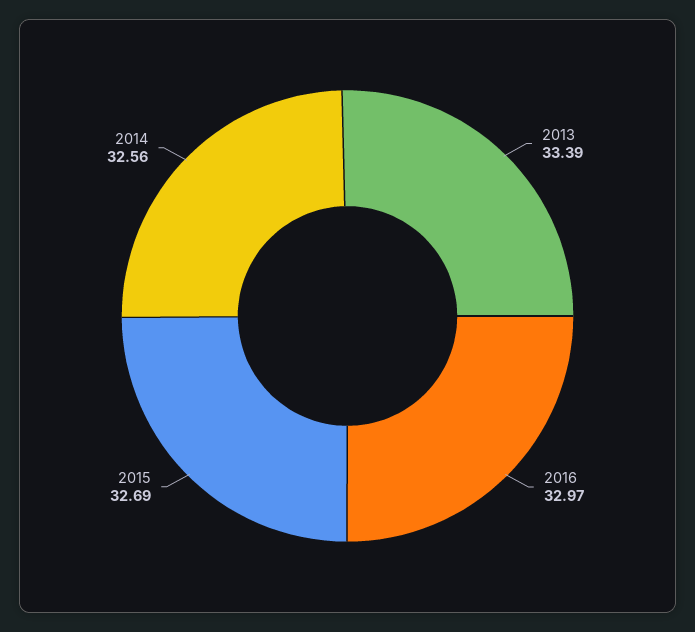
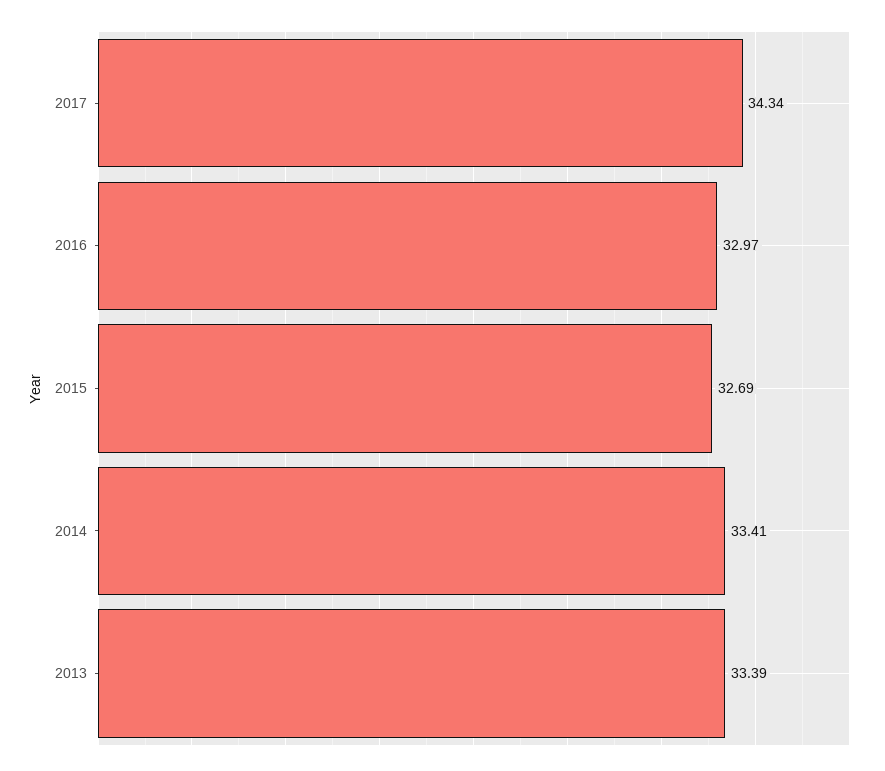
2014: 32.56 -> 33.41
2017: none -> 34.34

